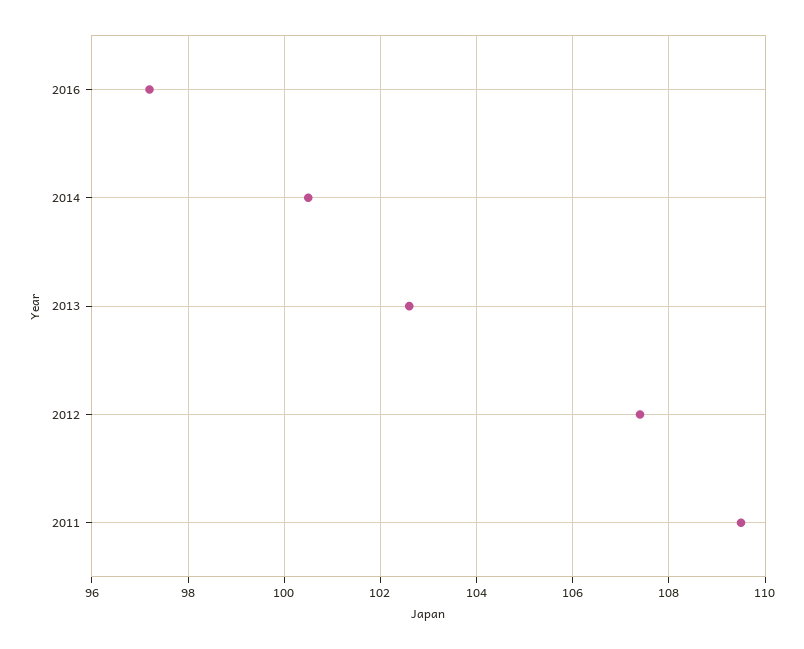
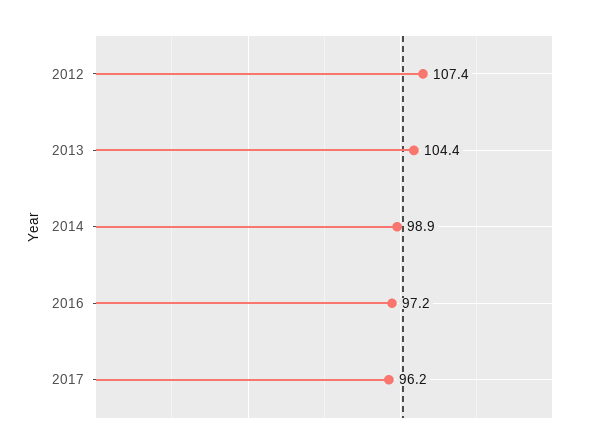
2014: 100.5 -> 98.9
2013: 102.5 -> 104.4
2011: 109.5 -> none
2017: none -> 96.2

